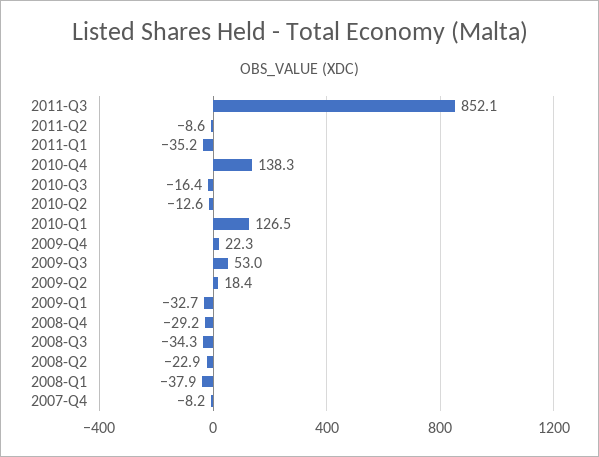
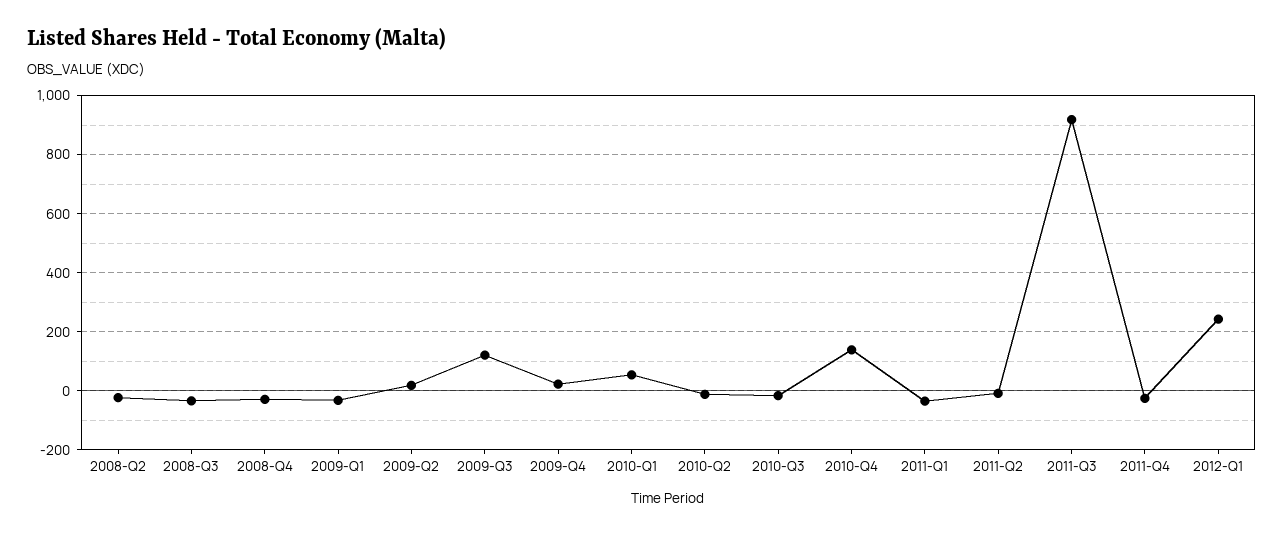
2011-Q3: 852.1 -> 925
2010-Q1: 126.5 -> 50
2009-Q3: 53 -> 125
2008-Q1: -37.9 -> none
2007-Q4: -8.2 -> none
2011-Q4: none -> -25
2012-Q1: none -> 250

